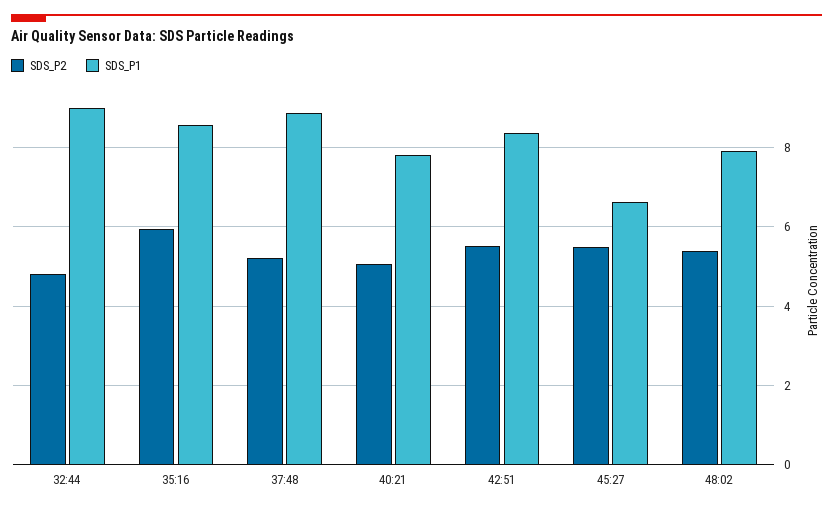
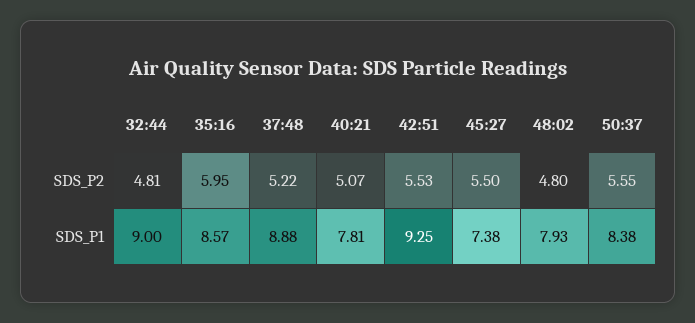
SDS_P1, 42:51: 8.4 -> 9.25
SDS_P1, 45:27: 6.6 -> 7.38
SDS_P2, 48:02: 5.4 -> 4.8
SDS_P2, 50:37: none -> 5.55
SDS_P1, 50:37: none -> 8.38

